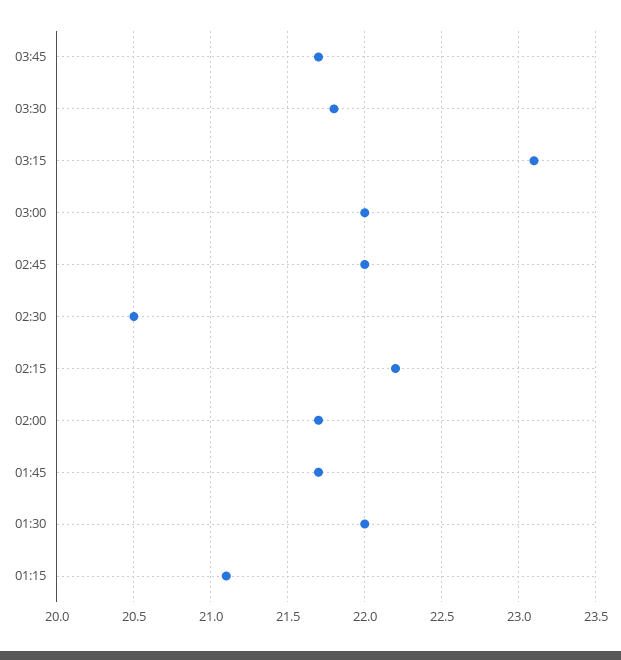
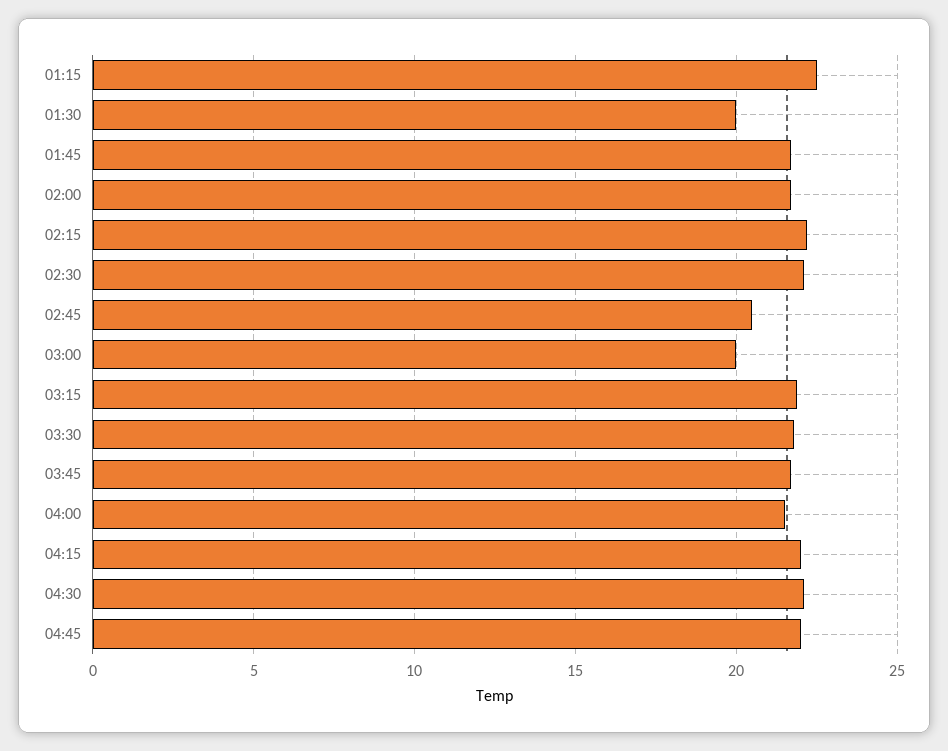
03:15: 23.1 -> 22
03:00: 22 -> 20
02:45: 22 -> 20.5
02:30: 20.5 -> 22
01:30: 22 -> 20
01:15: 21.1 -> 22.5
04:00: none -> 21.5
04:15: none -> 22
04:30: none -> 22
04:45: none -> 22

